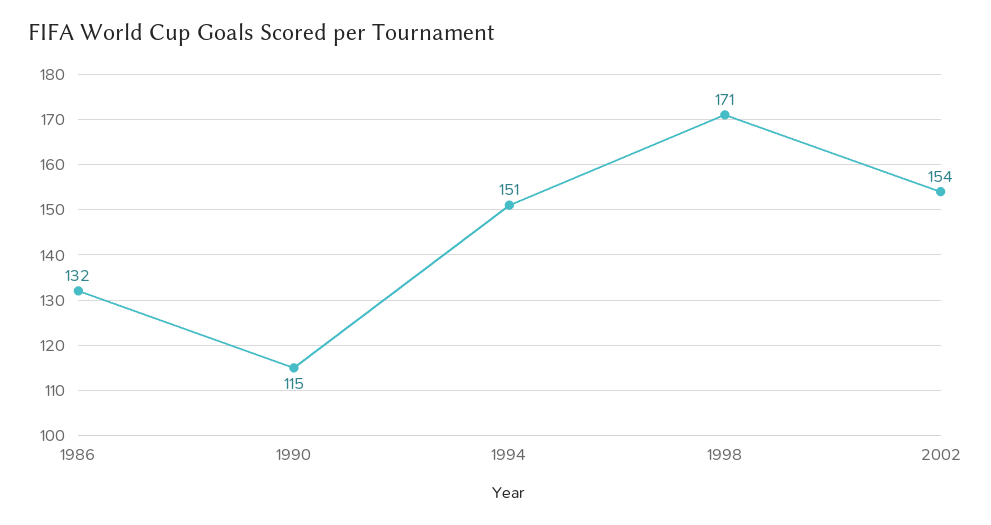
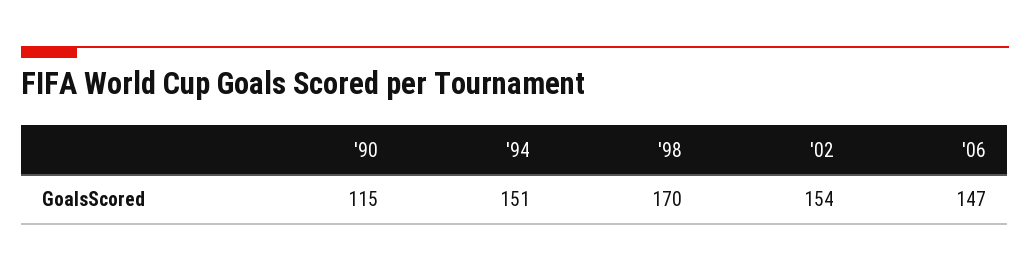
1986: 132 -> none
1998: 171 -> 170
'06: none -> 147

